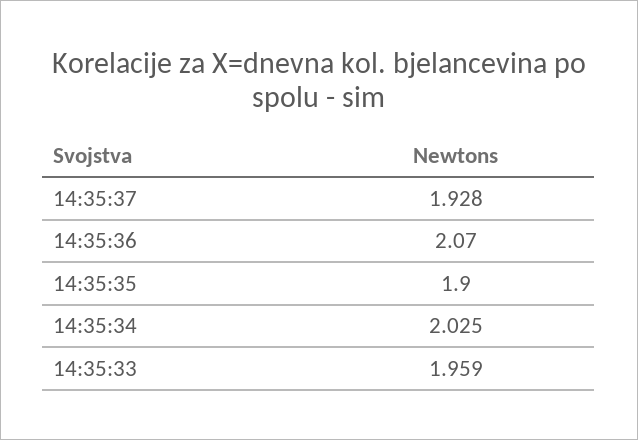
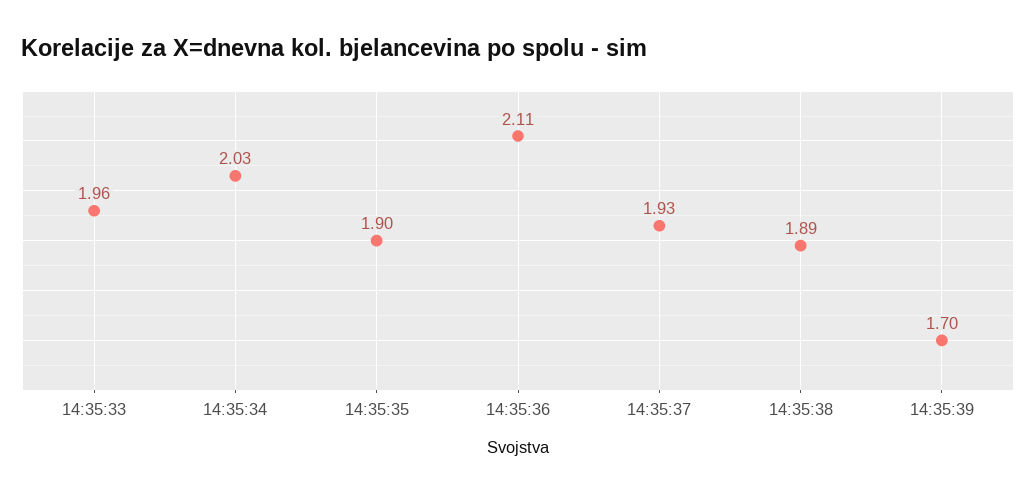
14:35:36: 2.07 -> 2.11
14:35:38: none -> 1.89
14:35:39: none -> 1.7

